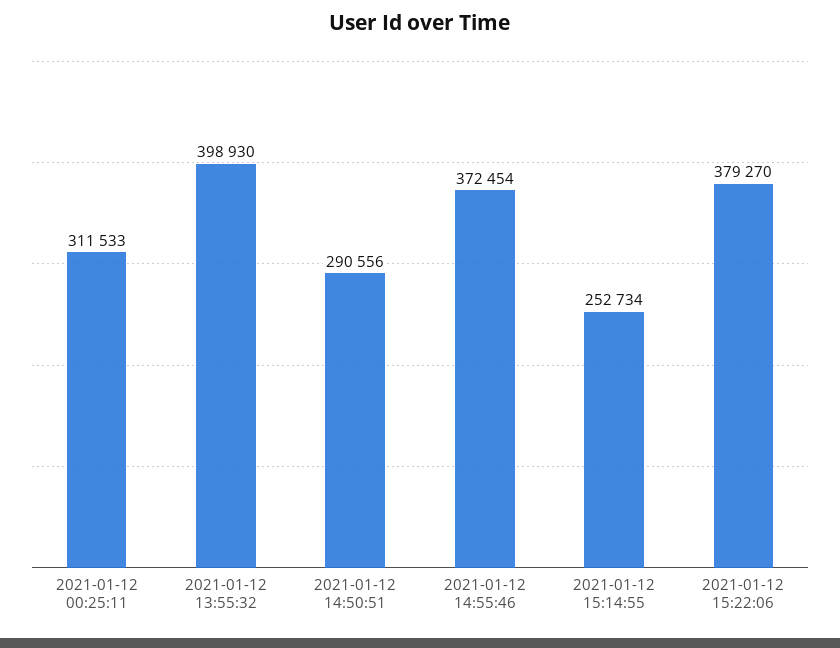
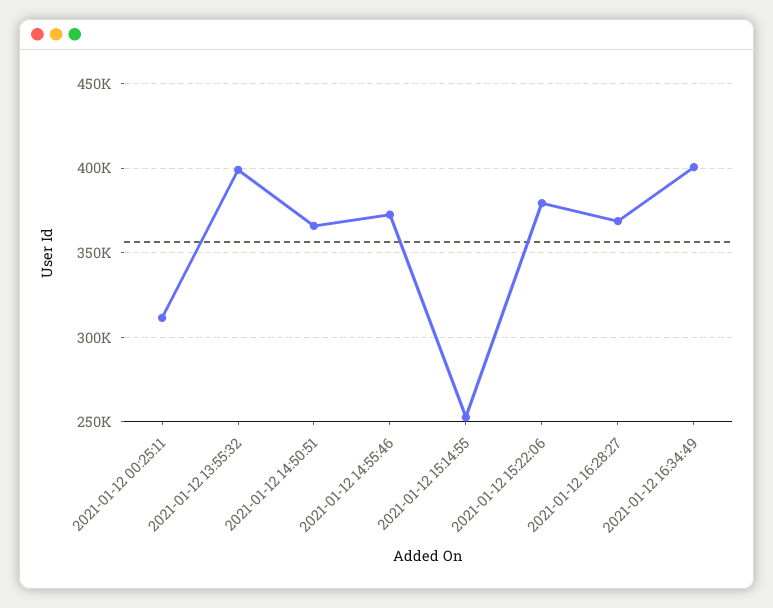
2021-01-12 14:50:51: 290556 -> 365000
2021-01-12 16:28:27: none -> 370000
2021-01-12 16:34:49: none -> 400000

